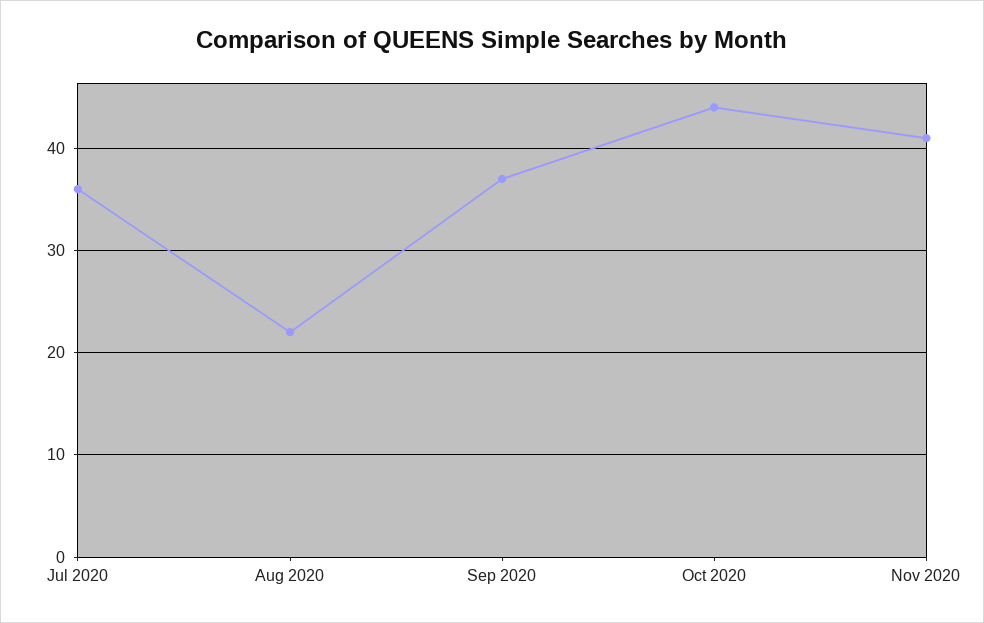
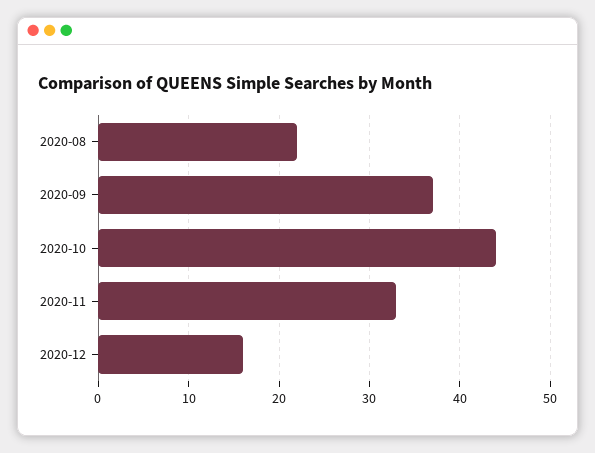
Jul 2020: 36 -> none
Nov 2020: 41 -> 33
2020-12: none -> 16

